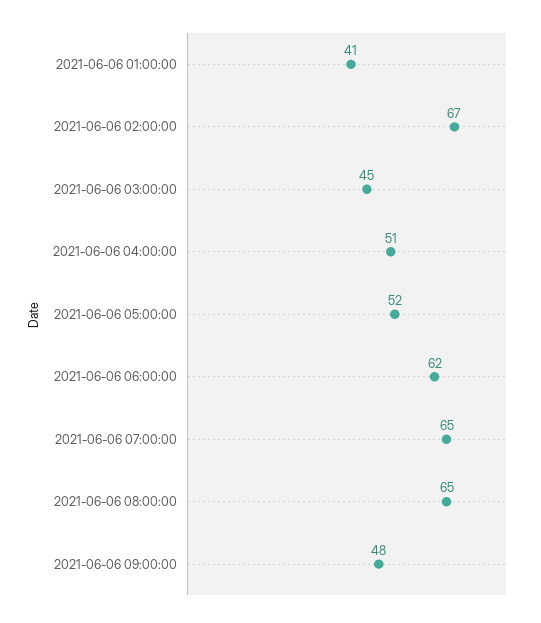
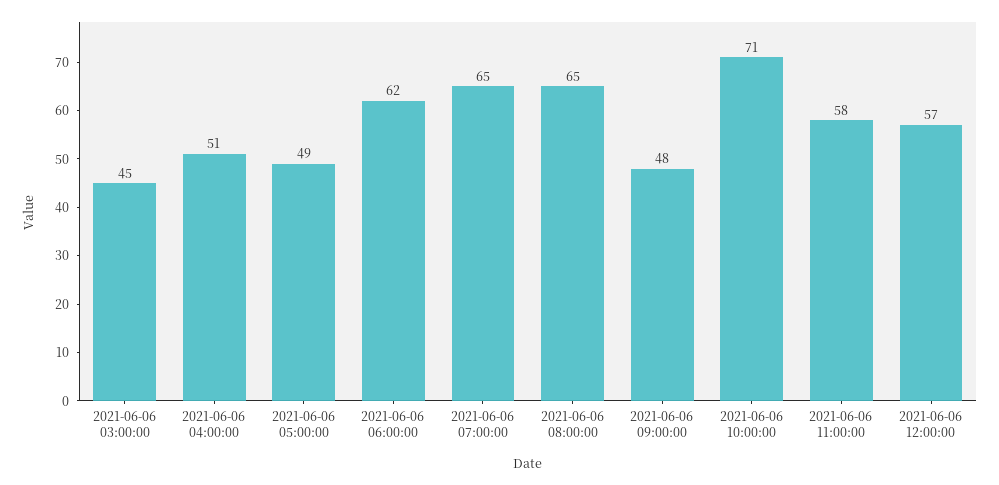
2021-06-06 01:00:00: 41 -> none
2021-06-06 02:00:00: 67 -> none
2021-06-06 05:00:00: 52 -> 49
2021-06-06 10:00:00: none -> 71
2021-06-06 11:00:00: none -> 58
2021-06-06 12:00:00: none -> 57

